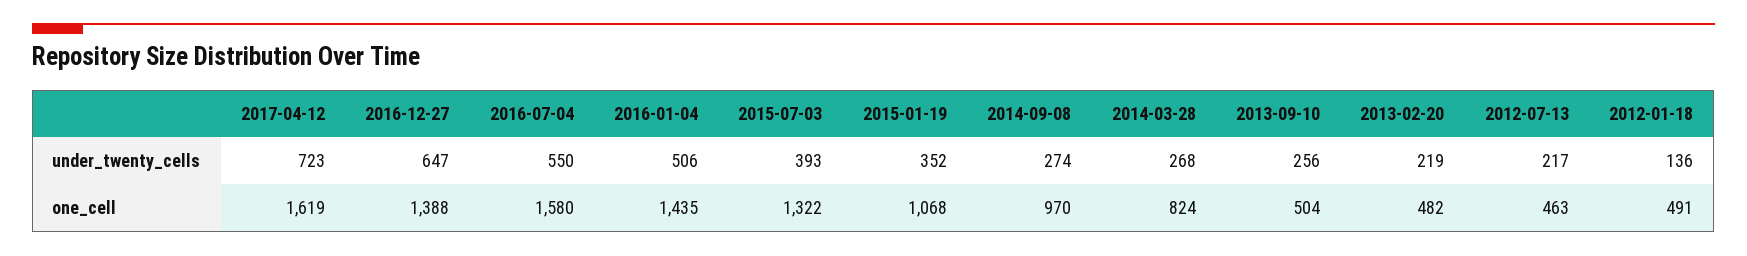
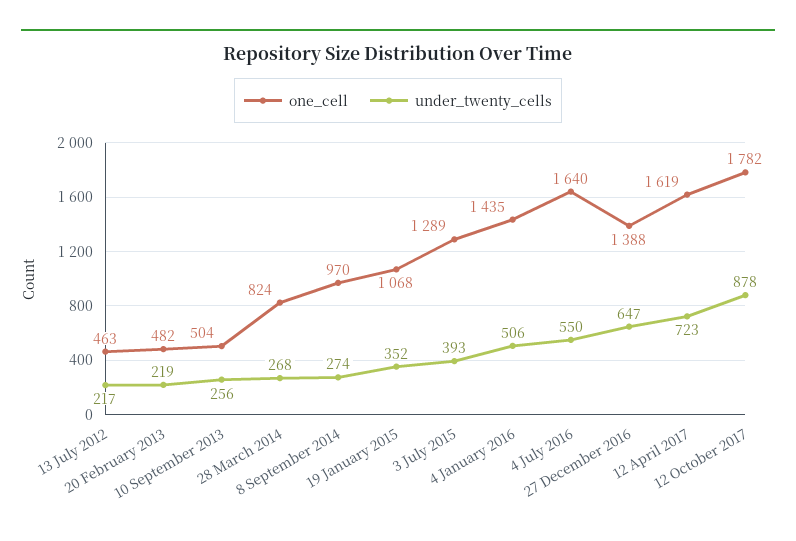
under_twenty_cells, 2012-01-18: 136 -> none
one_cell, 2016-07-04: 1580 -> 1640
one_cell, 2015-07-03: 1322 -> 1289
one_cell, 2012-01-18: 491 -> none
one_cell, 12 October 2017: none -> 1782
under_twenty_cells, 12 October 2017: none -> 878

